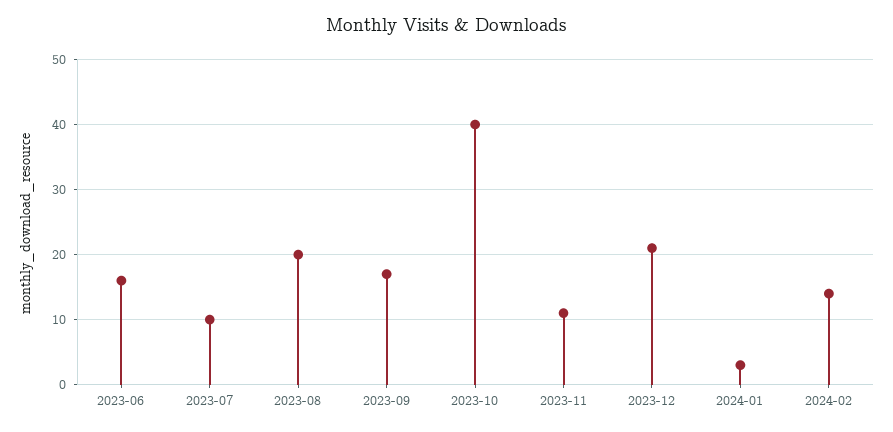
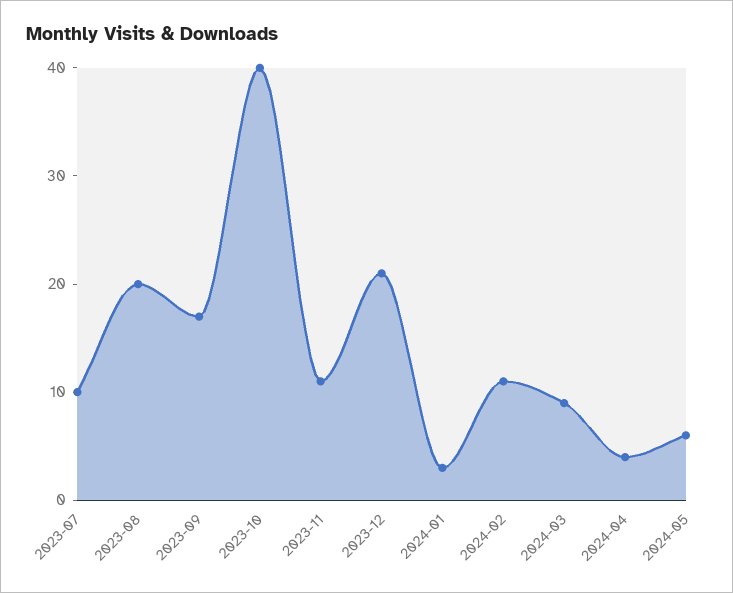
2023-06: 16 -> none
2024-02: 14 -> 11
2024-03: none -> 9
2024-04: none -> 4
2024-05: none -> 6

